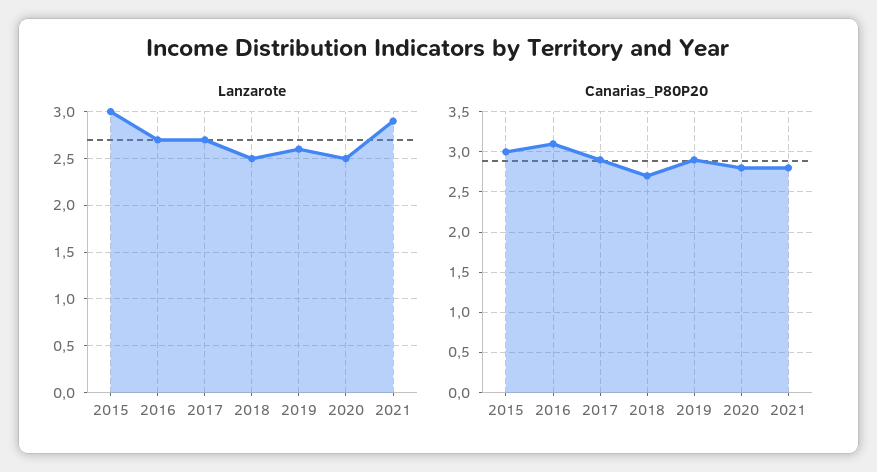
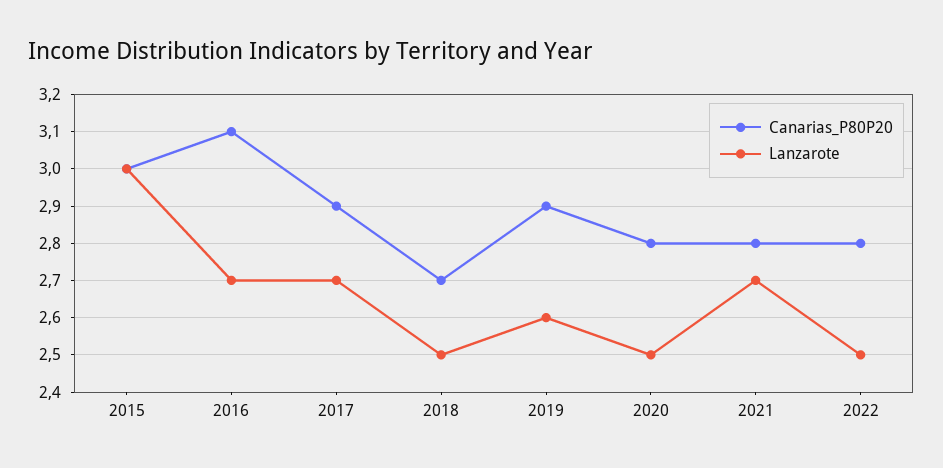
Lanzarote, 2021: 2.9 -> 2.7
Canarias_P80P20, 2022: none -> 2.8
Lanzarote, 2022: none -> 2.5

